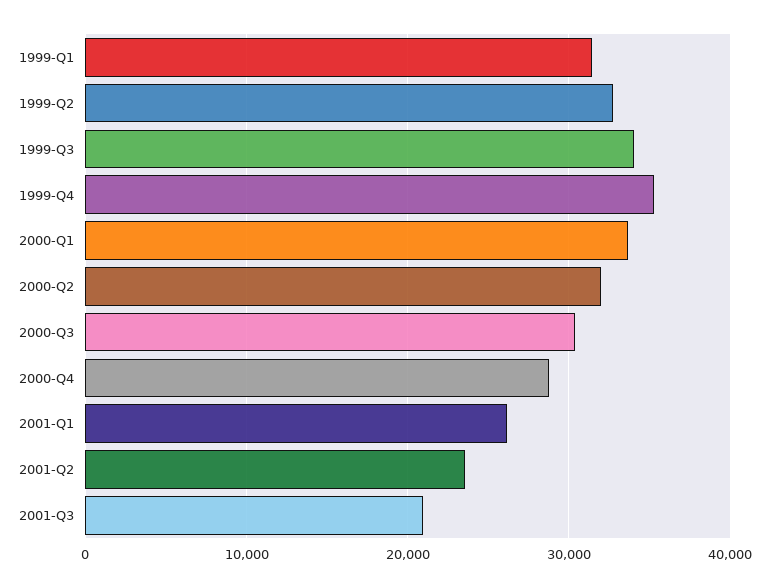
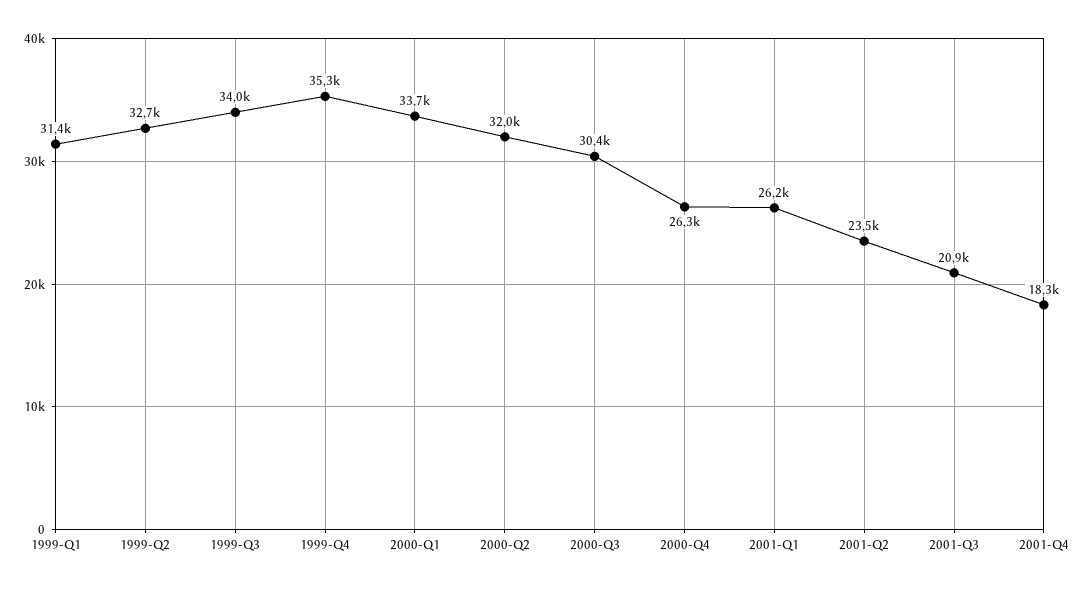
2000-Q4: 29000 -> 26300
2001-Q4: none -> 18300

